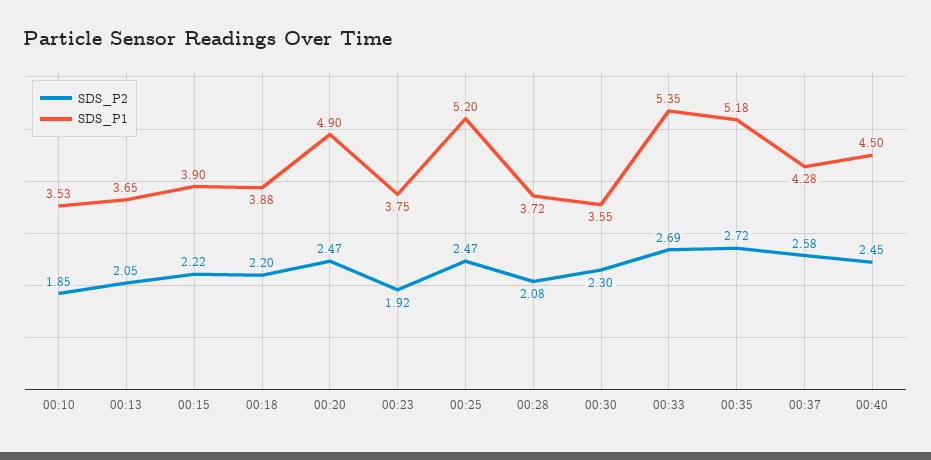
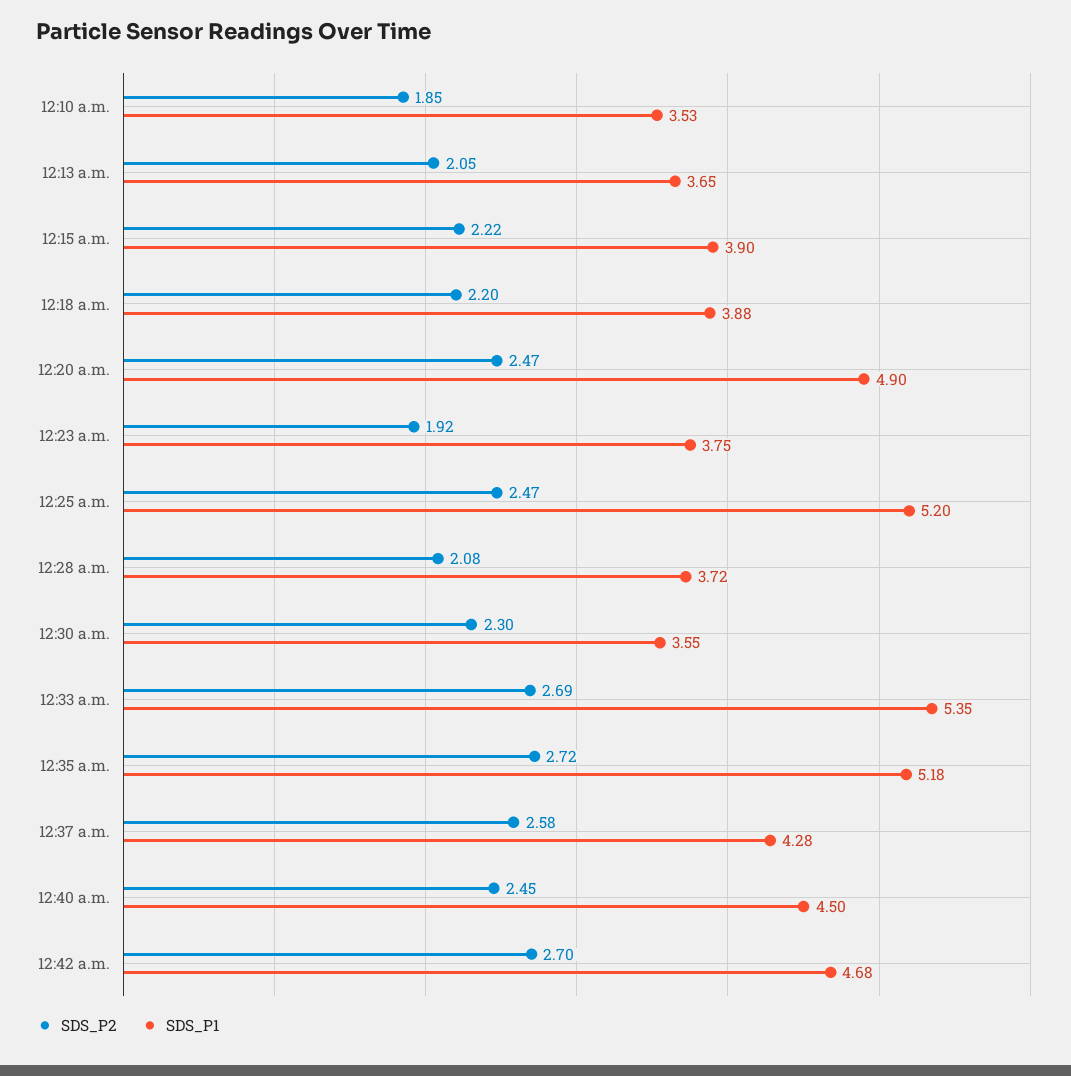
SDS_P2, 12:42 a.m.: none -> 2.7
SDS_P1, 12:42 a.m.: none -> 4.68

